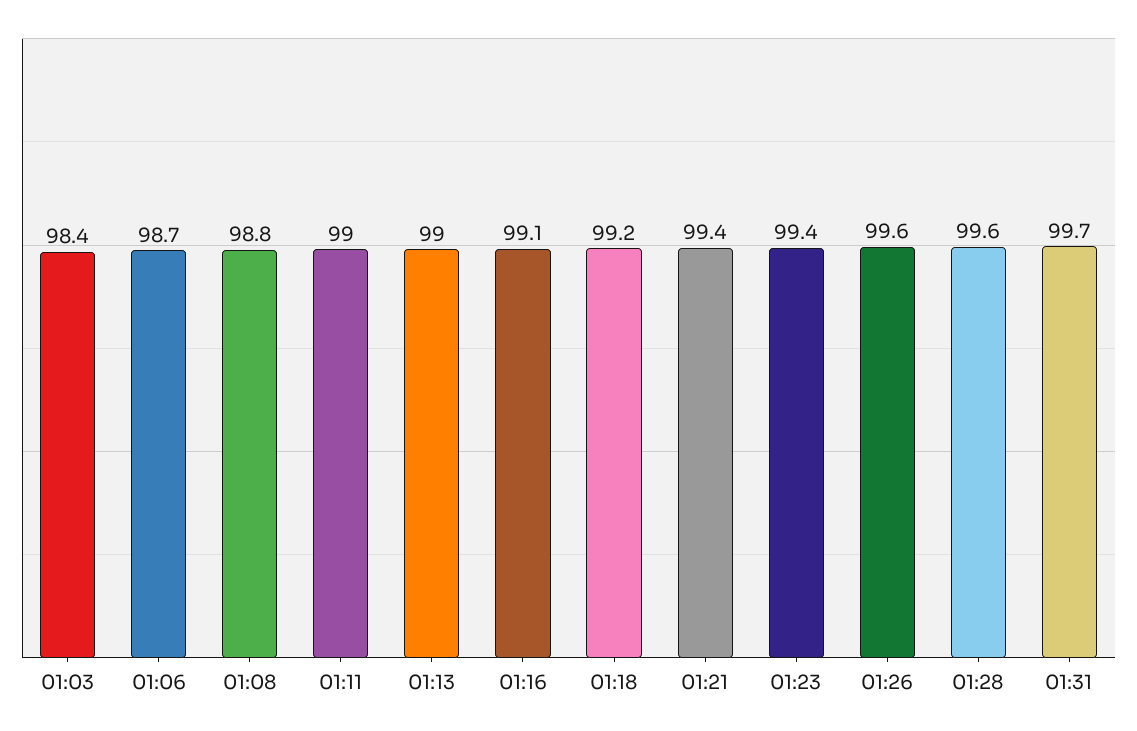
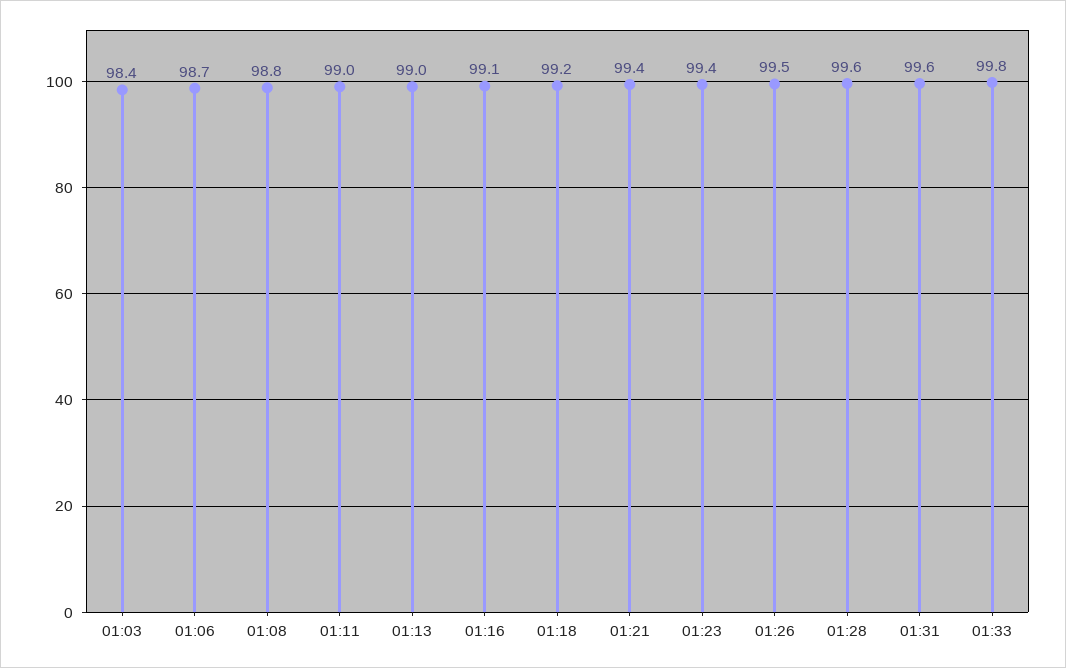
01:26: 99.6 -> 99.5
01:31: 99.7 -> 99.6
01:33: none -> 99.8

